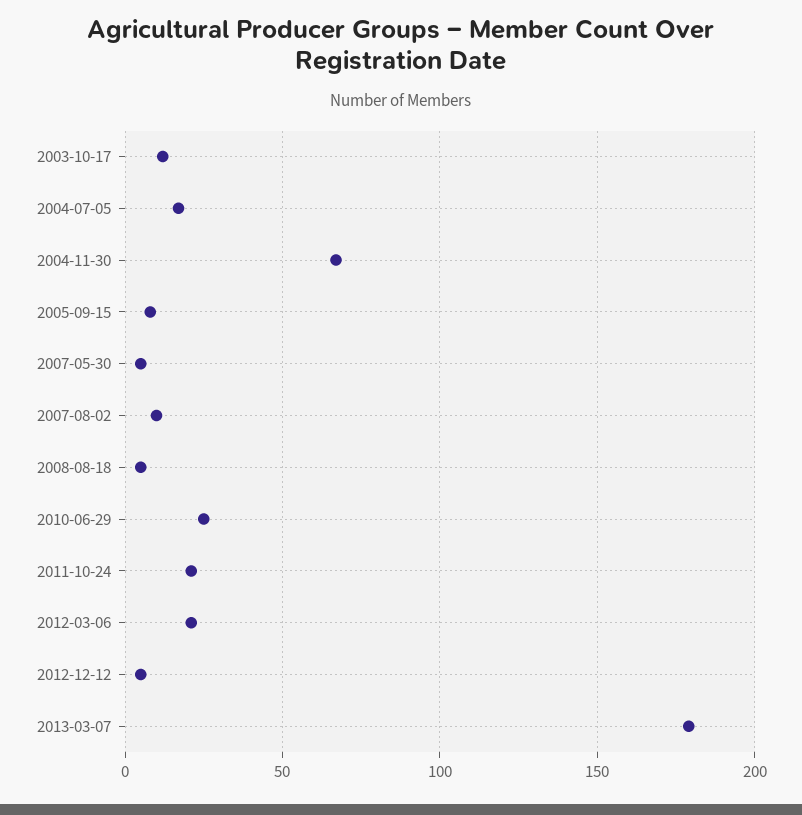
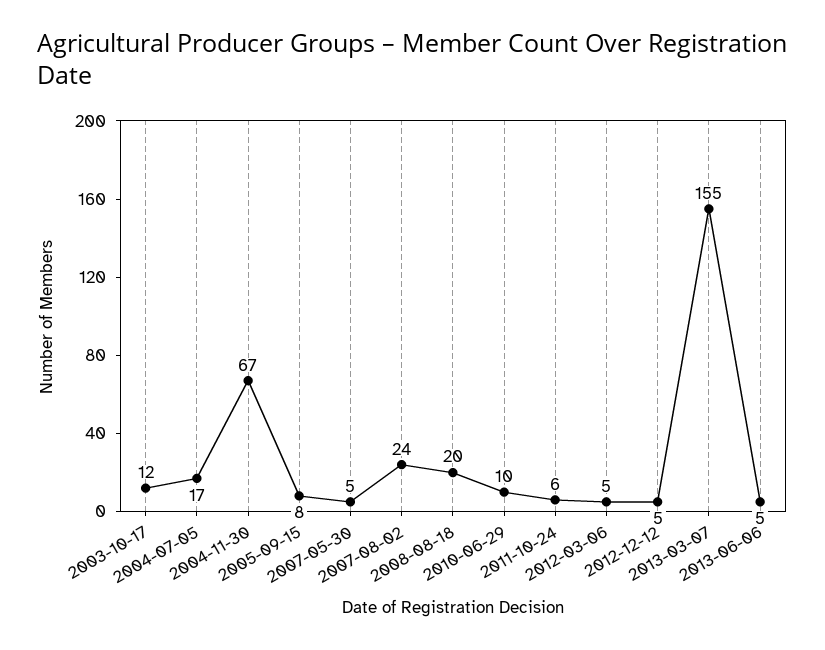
2007-08-02: 10 -> 24
2008-08-18: 5 -> 20
2010-06-29: 25 -> 10
2011-10-24: 20 -> 6
2012-03-06: 20 -> 5
2013-03-07: 180 -> 155
2013-06-06: none -> 5

